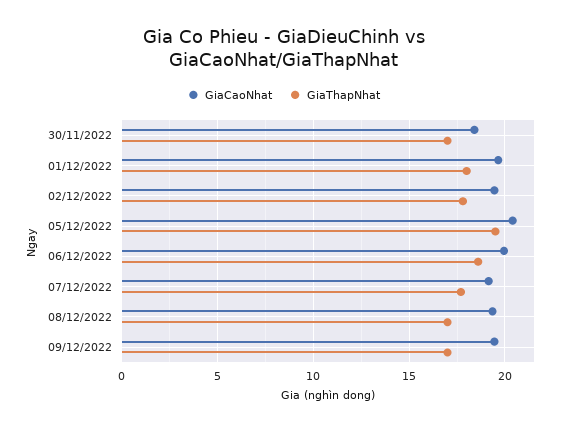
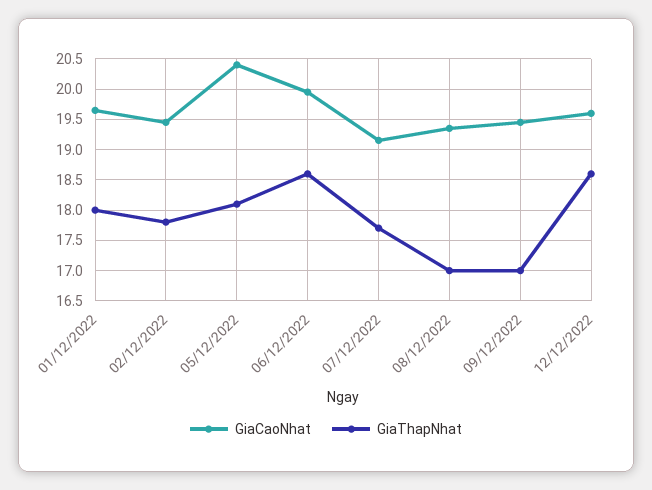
GiaCaoNhat, 30/11/2022: 18.5 -> none
GiaThapNhat, 30/11/2022: 17 -> none
GiaThapNhat, 05/12/2022: 19.5 -> 18.1
GiaCaoNhat, 12/12/2022: none -> 19.6
GiaThapNhat, 12/12/2022: none -> 18.6

